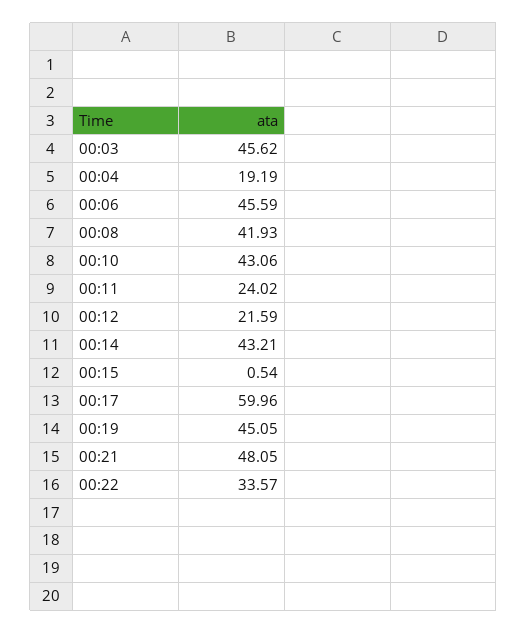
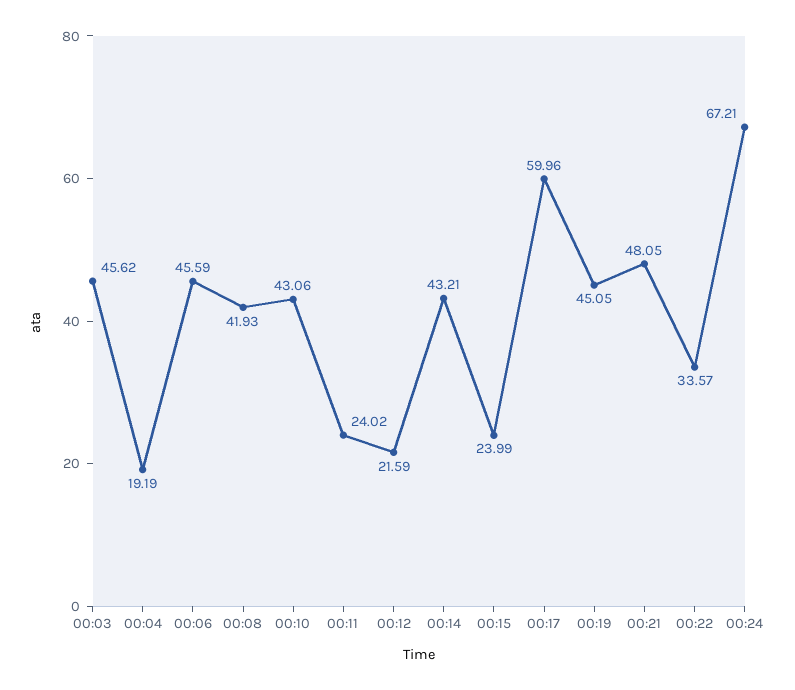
00:15: 0.54 -> 23.99
00:24: none -> 67.21

